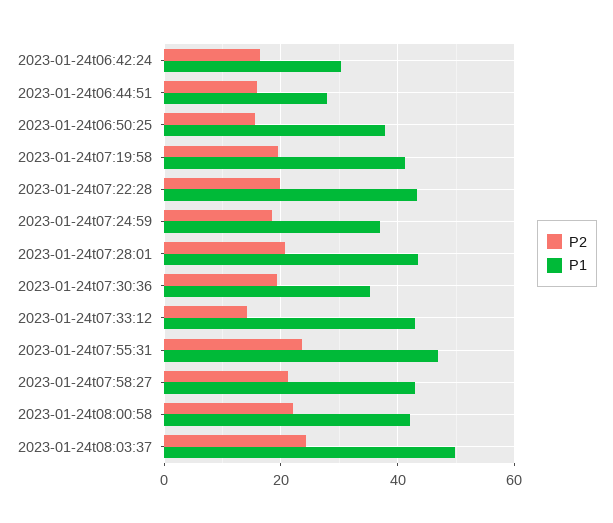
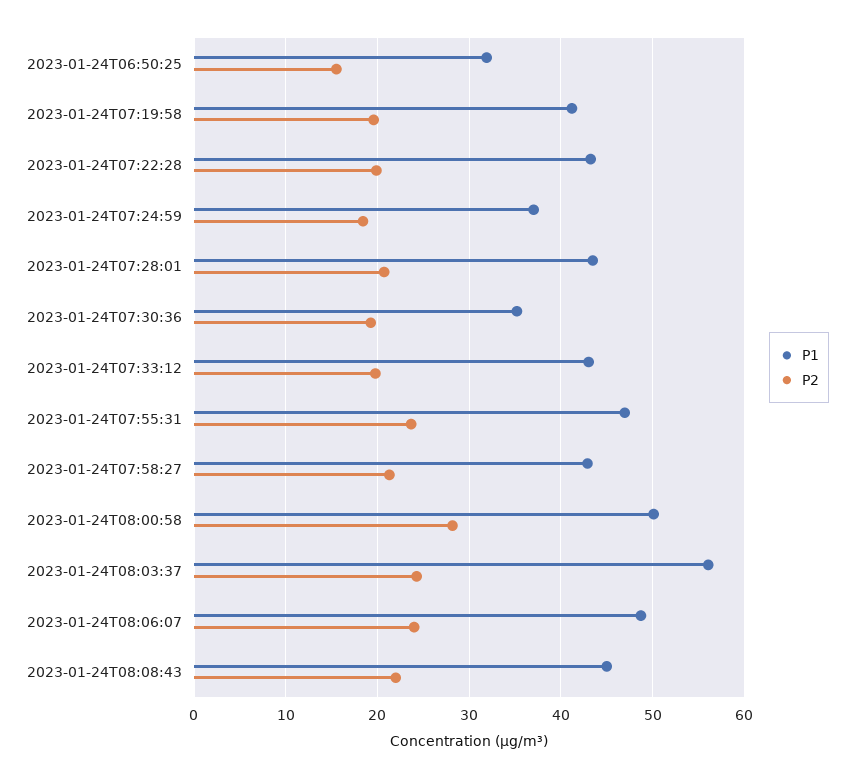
P2, 2023-01-24t06:42:24: 16 -> none
P1, 2023-01-24t06:42:24: 30 -> none
P2, 2023-01-24t06:44:51: 16 -> none
P1, 2023-01-24t06:44:51: 28 -> none
P1, 2023-01-24t06:50:25: 38 -> 32
P2, 2023-01-24t07:33:12: 14 -> 20
P2, 2023-01-24t08:00:58: 22 -> 28
P1, 2023-01-24t08:00:58: 42 -> 50
P1, 2023-01-24t08:03:37: 50 -> 56
P1, 2023-01-24T08:06:07: none -> 49
P2, 2023-01-24T08:06:07: none -> 24
P1, 2023-01-24T08:08:43: none -> 45
P2, 2023-01-24T08:08:43: none -> 22

